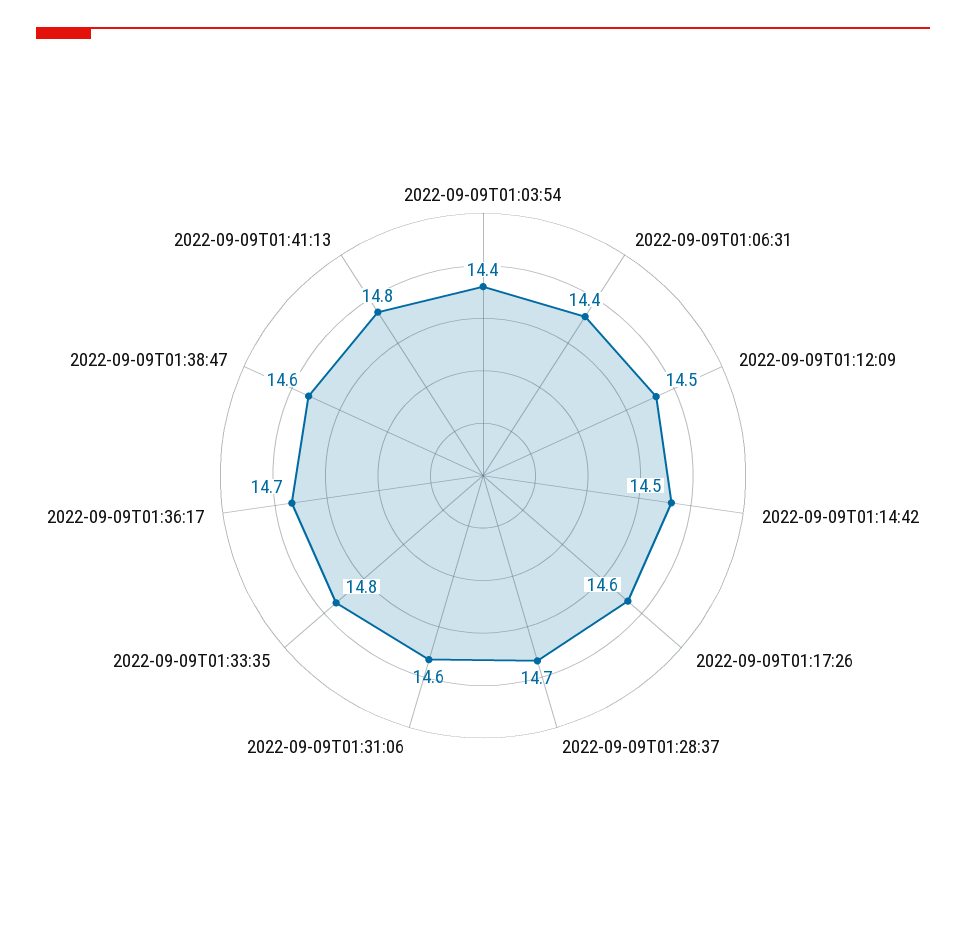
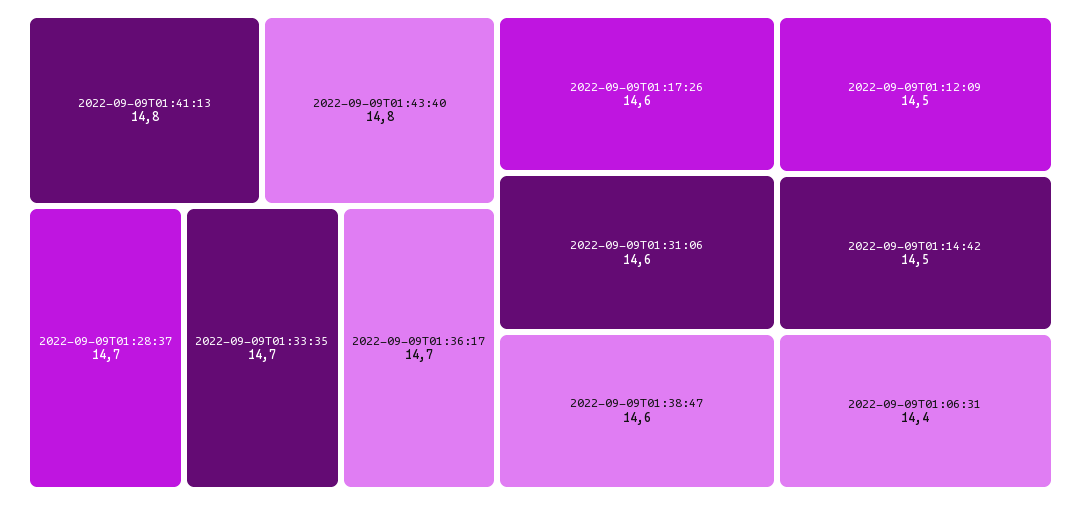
2022-09-09T01:03:54: 14.4 -> none
2022-09-09T01:33:35: 14.8 -> 14.7
2022-09-09T01:43:40: none -> 14.8

